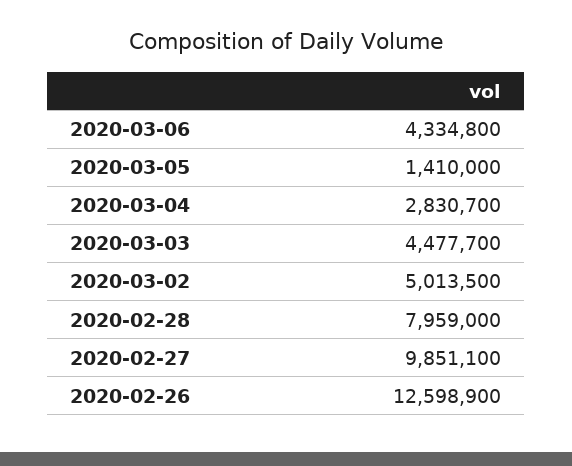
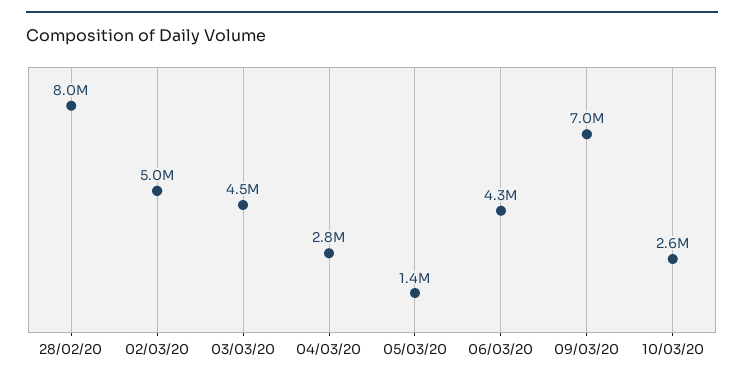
2020-02-27: 9851100 -> none
2020-02-26: 12598900 -> none
09/03/20: none -> 7000000
10/03/20: none -> 2600000

